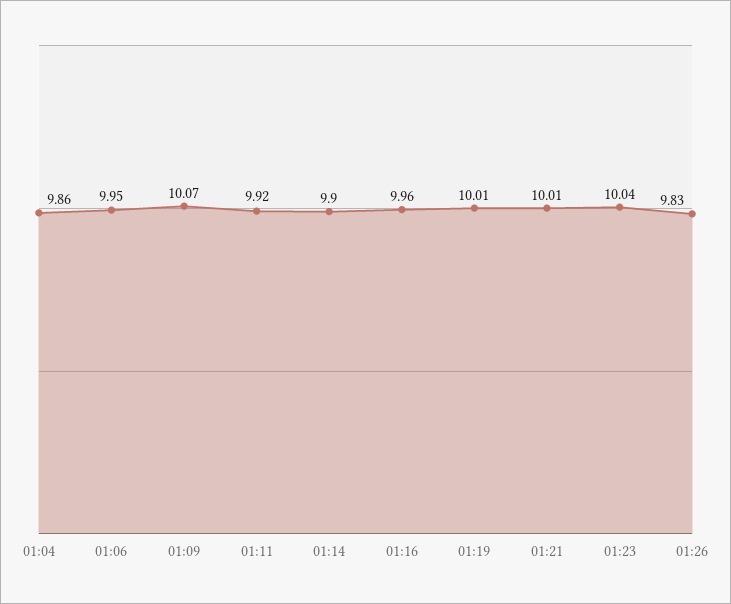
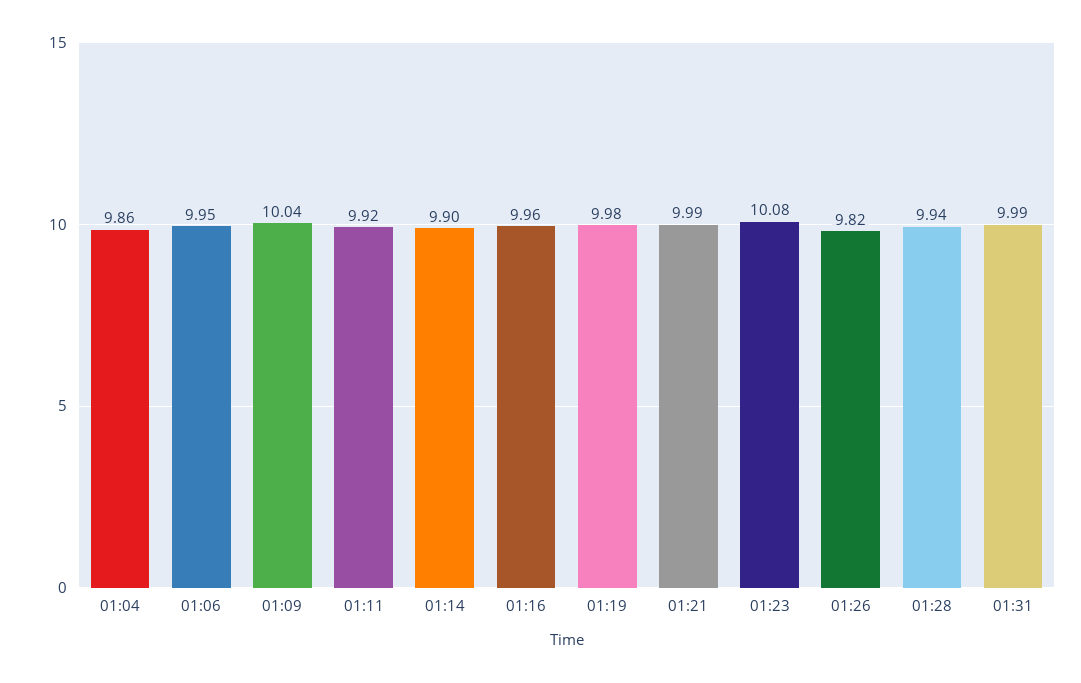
01:09: 10.07 -> 10.04
01:19: 10.01 -> 9.98
01:21: 10.01 -> 9.99
01:23: 10.04 -> 10.08
01:26: 9.83 -> 9.82
01:28: none -> 9.94
01:31: none -> 9.99

